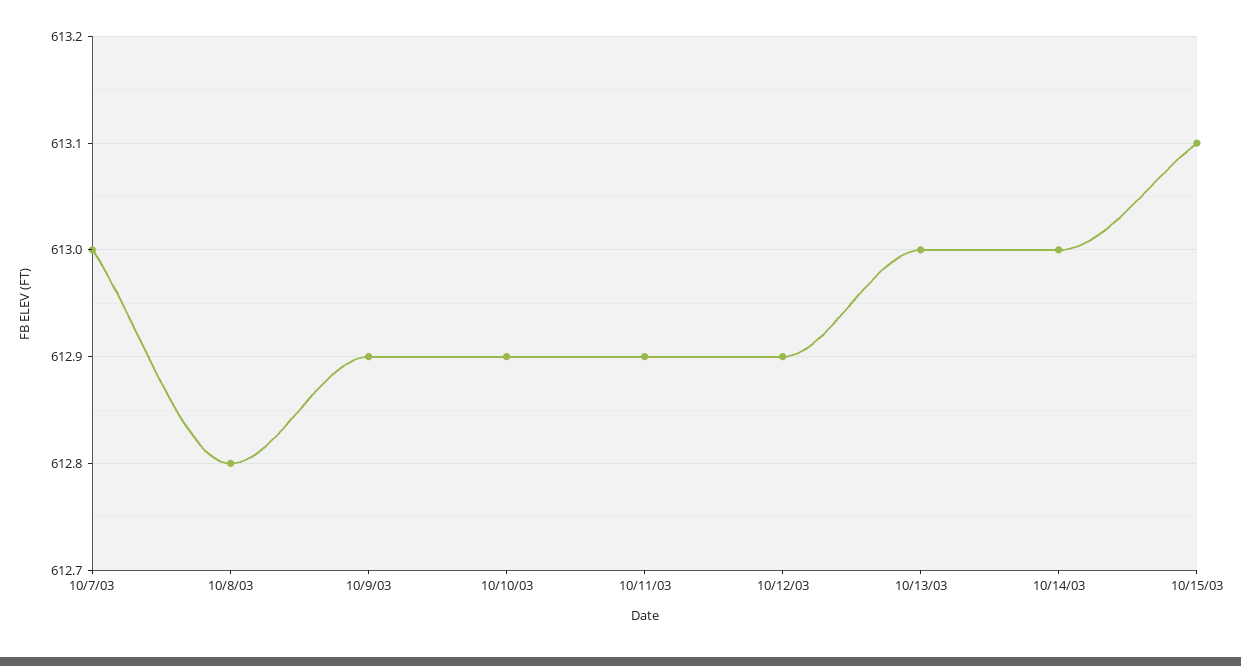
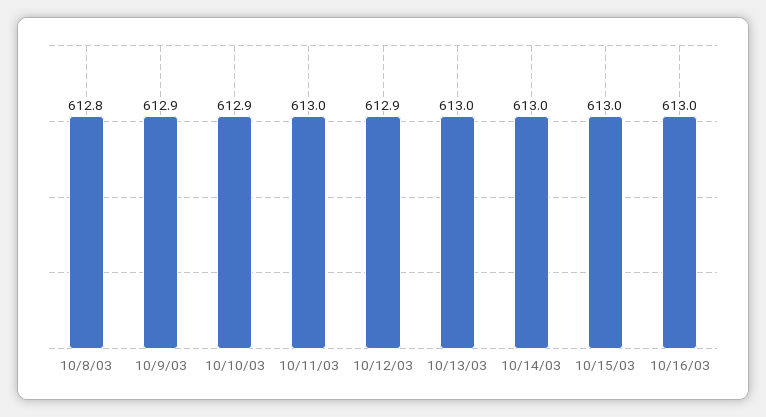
10/7/03: 613 -> none
10/11/03: 612.9 -> 613
10/15/03: 613.1 -> 613
10/16/03: none -> 613

